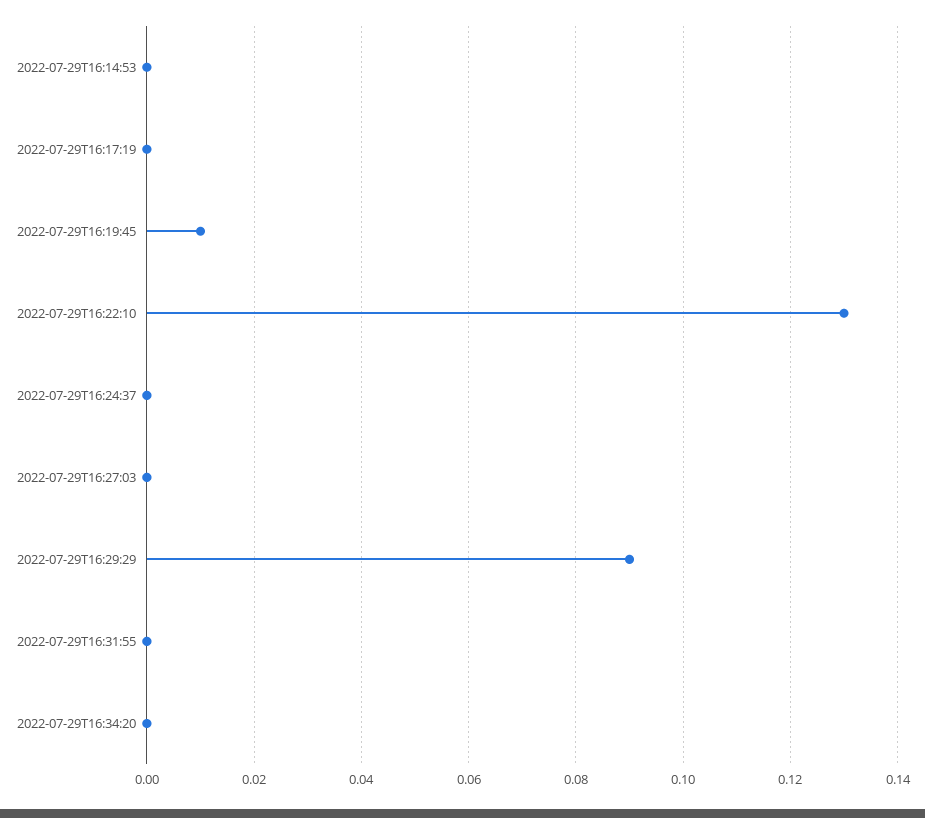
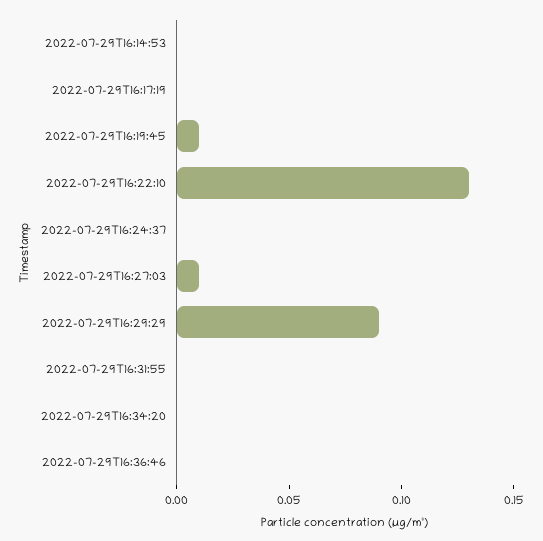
2022-07-29T16:27:03: 0 -> 0.01
2022-07-29T16:36:46: none -> 0

